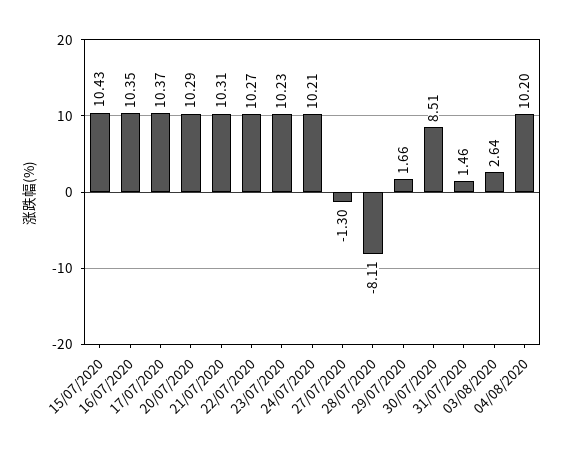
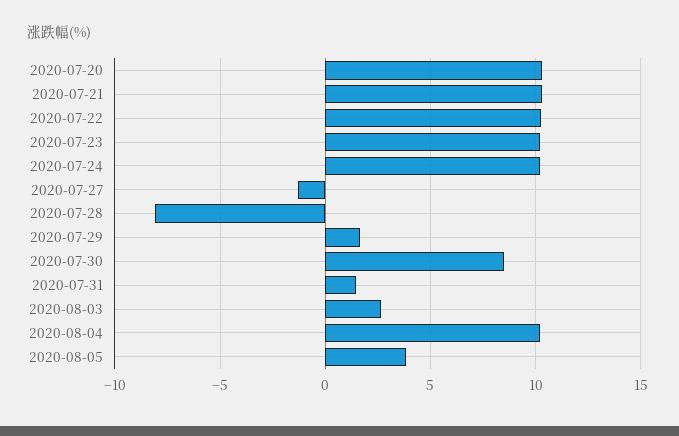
15/07/2020: 10.43 -> none
16/07/2020: 10.35 -> none
17/07/2020: 10.37 -> none
2020-08-05: none -> 4

